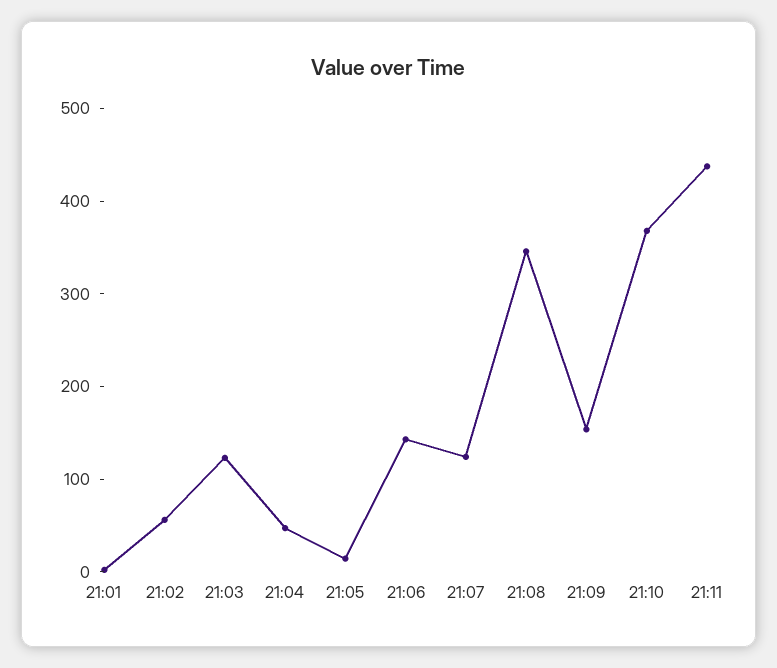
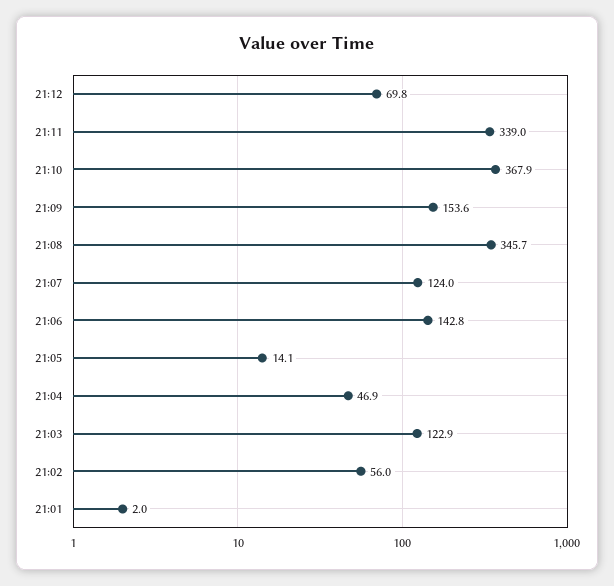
21:11: 440 -> 339
21:12: none -> 69.8

